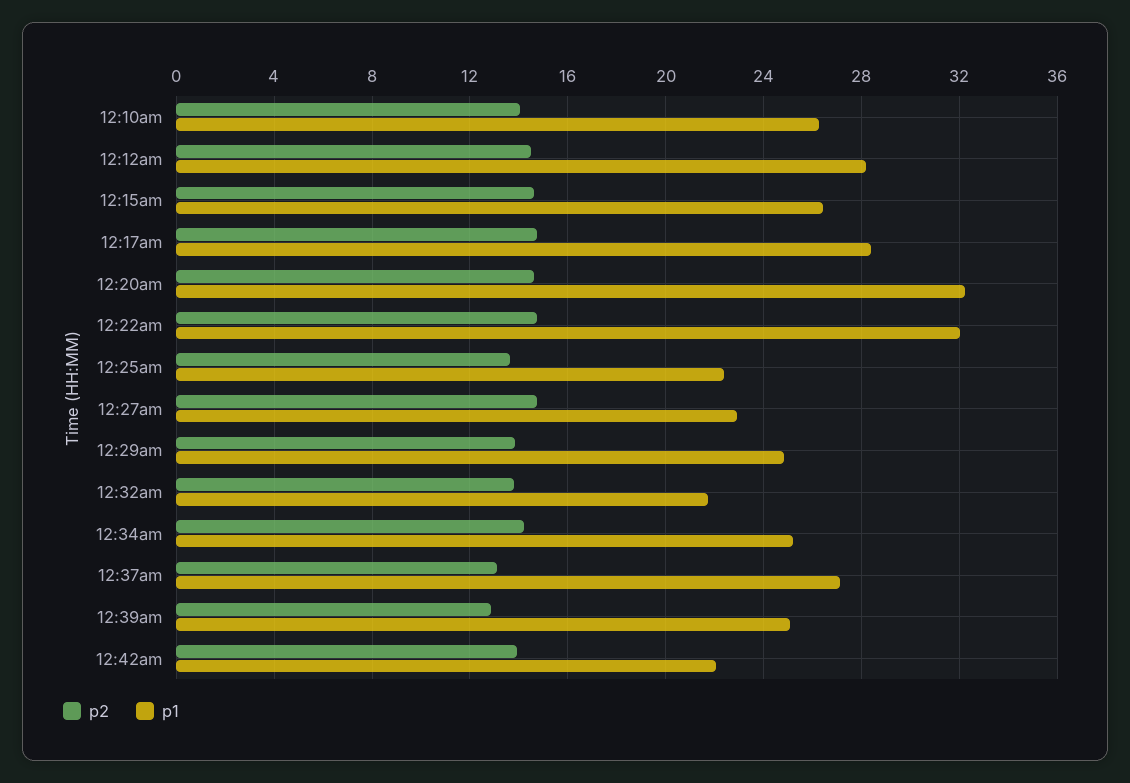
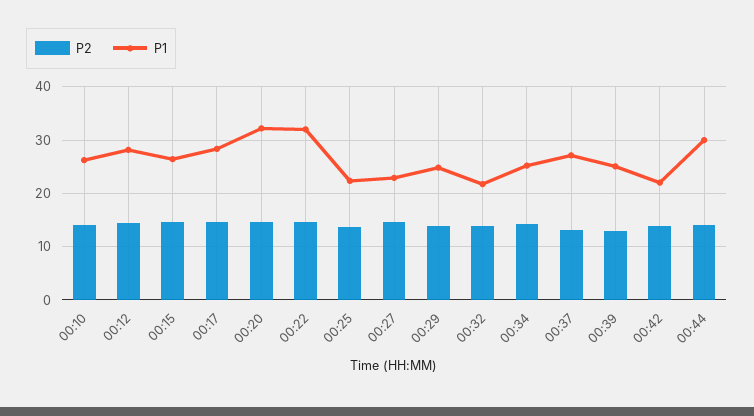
p2, 00:44: none -> 14
p1, 00:44: none -> 30

